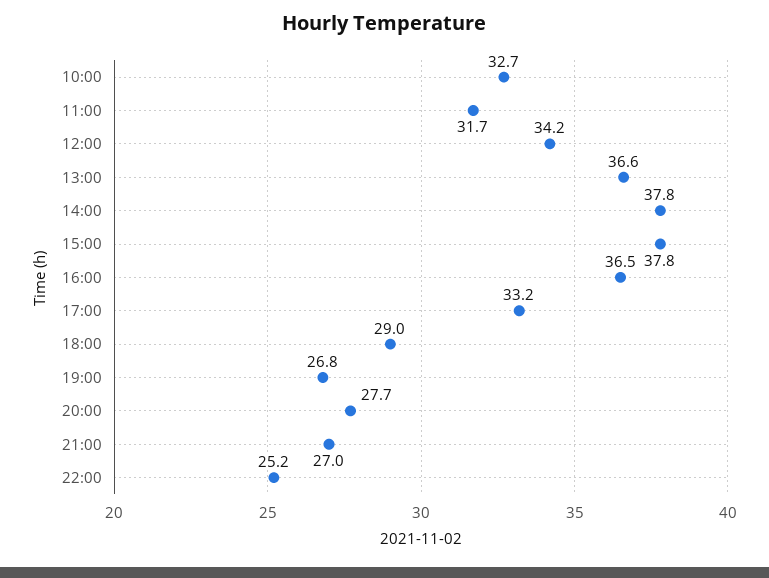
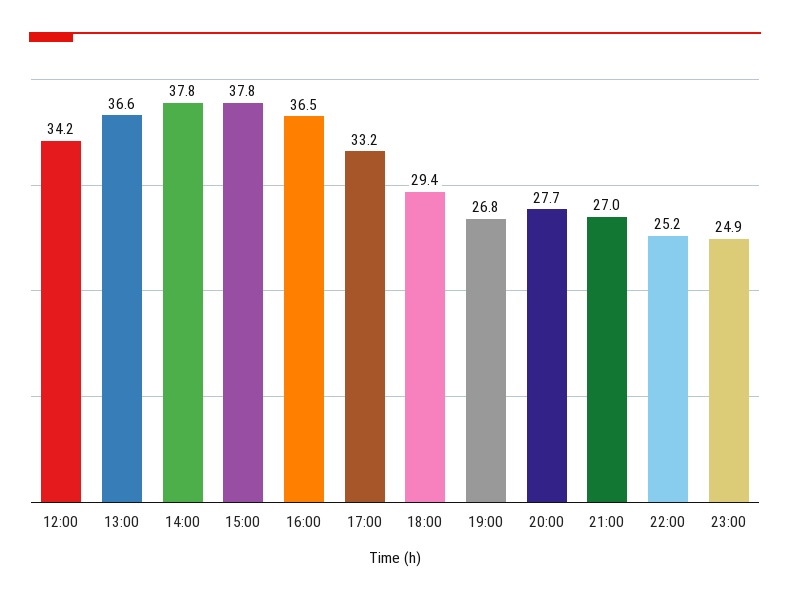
10:00: 32.7 -> none
11:00: 31.7 -> none
18:00: 29 -> 29.4
23:00: none -> 24.9

